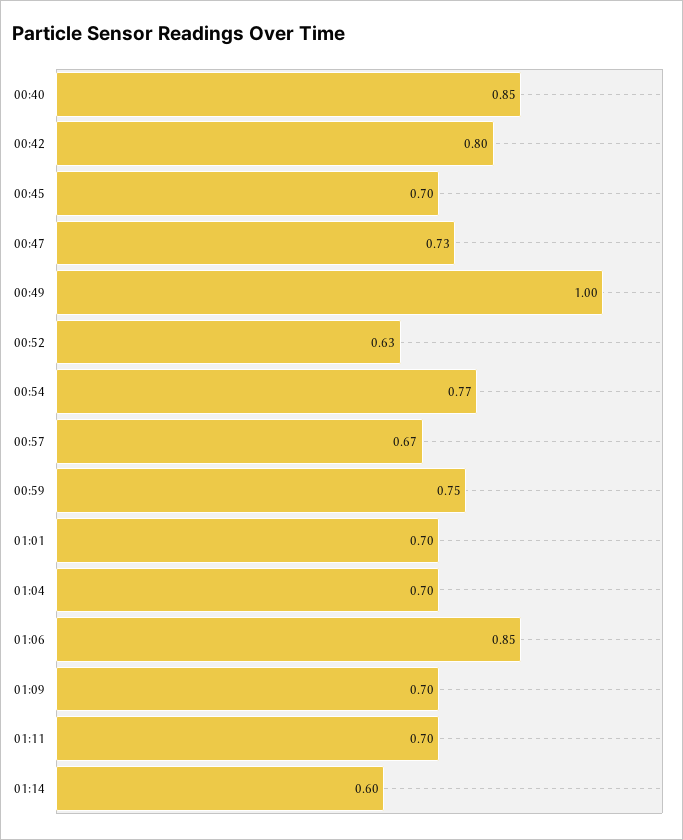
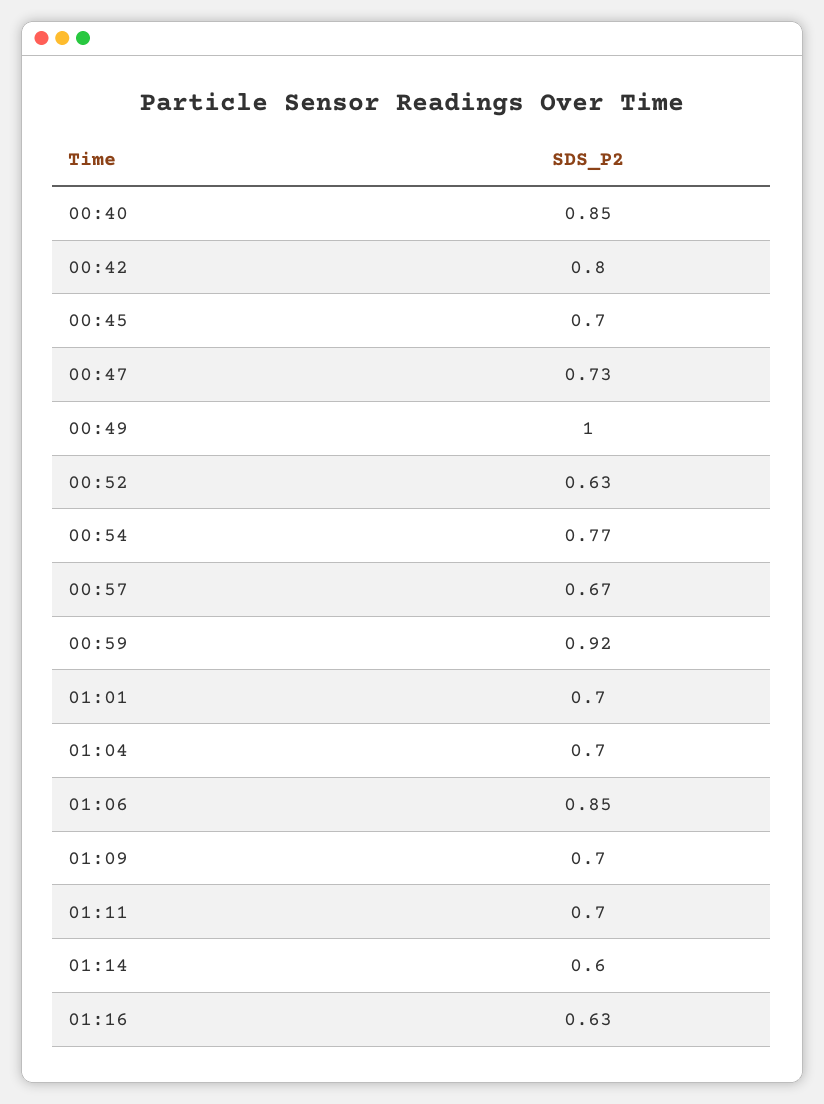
00:59: 0.75 -> 0.92
01:16: none -> 0.63

